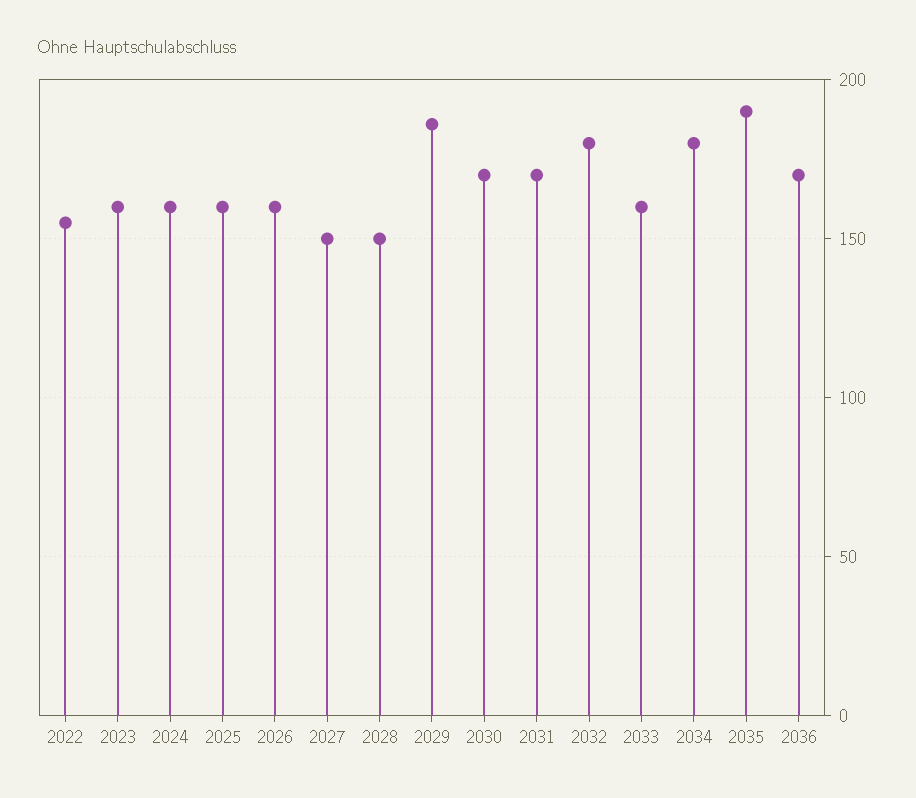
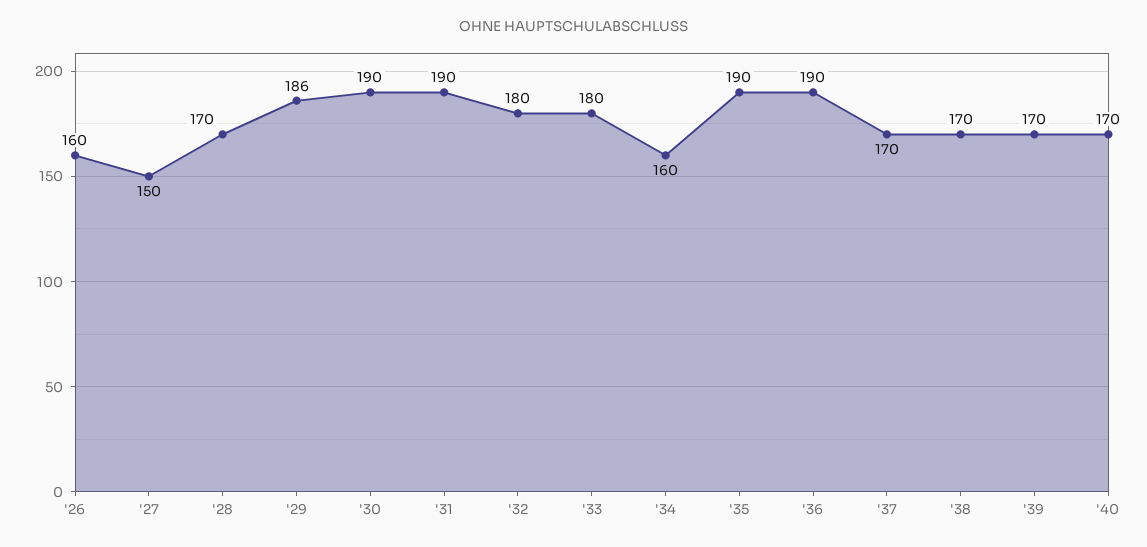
2022: 155 -> none
2023: 160 -> none
2024: 160 -> none
2025: 160 -> none
2028: 150 -> 170
2030: 170 -> 190
2031: 170 -> 190
2033: 160 -> 180
2034: 180 -> 160
2036: 170 -> 190
'37: none -> 170
'38: none -> 170
'39: none -> 170
'40: none -> 170

